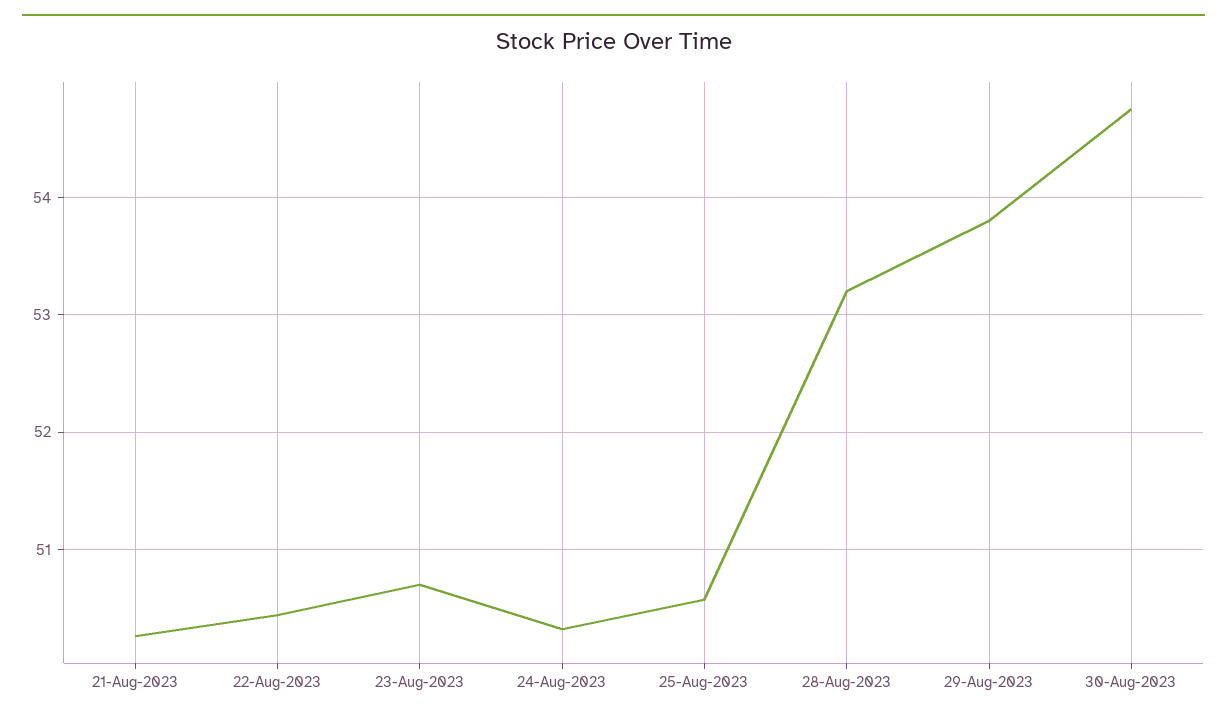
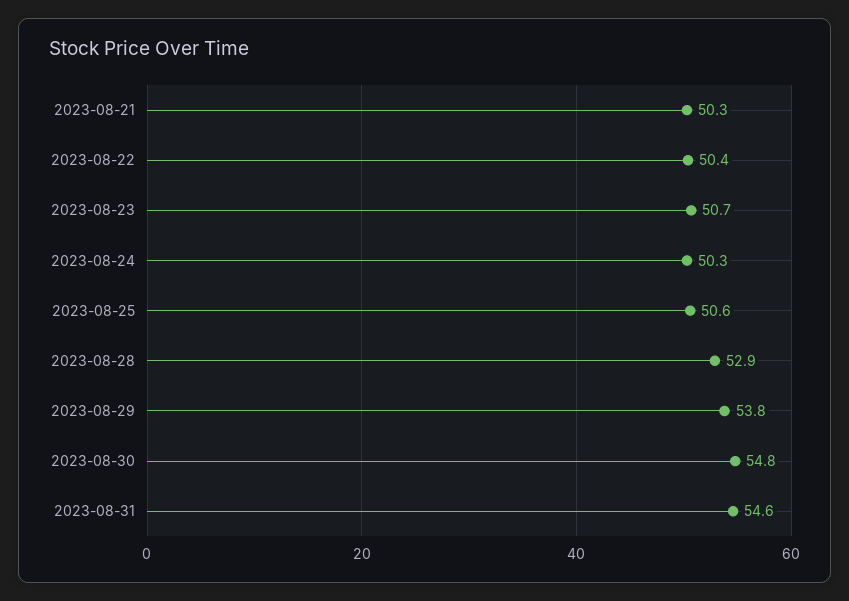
28-Aug-2023: 53.2 -> 52.9
2023-08-31: none -> 54.6

